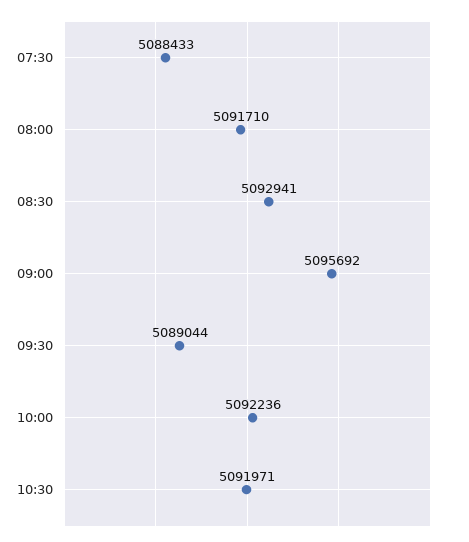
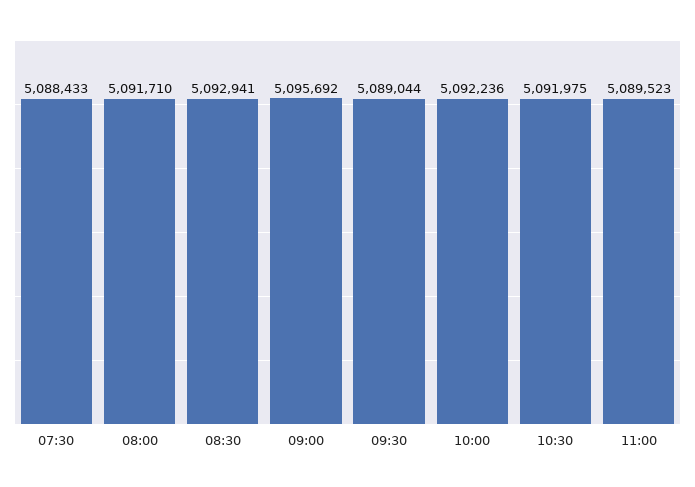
10:30: 5091971 -> 5091975
11:00: none -> 5089523

